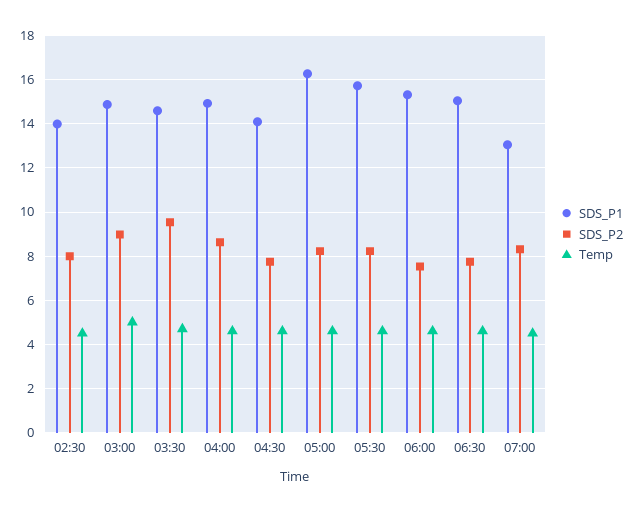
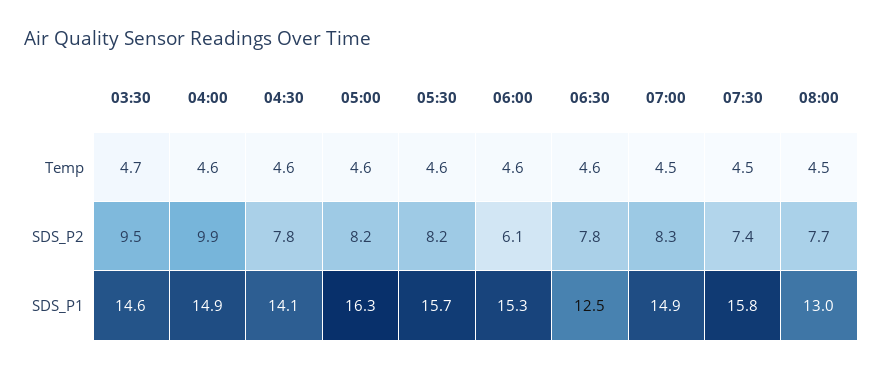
SDS_P1, 02:30: 14 -> none
SDS_P2, 02:30: 8 -> none
Temp, 02:30: 4.5 -> none
SDS_P1, 03:00: 15 -> none
SDS_P2, 03:00: 9 -> none
Temp, 03:00: 5 -> none
SDS_P2, 04:00: 8.5 -> 9.9
SDS_P2, 06:00: 7.5 -> 6.1
SDS_P1, 06:30: 15 -> 12.5
SDS_P1, 07:00: 13 -> 14.9
Temp, 07:30: none -> 4.5
Temp, 08:00: none -> 4.5
SDS_P2, 07:30: none -> 7.4
SDS_P2, 08:00: none -> 7.7
SDS_P1, 07:30: none -> 15.8
SDS_P1, 08:00: none -> 13

